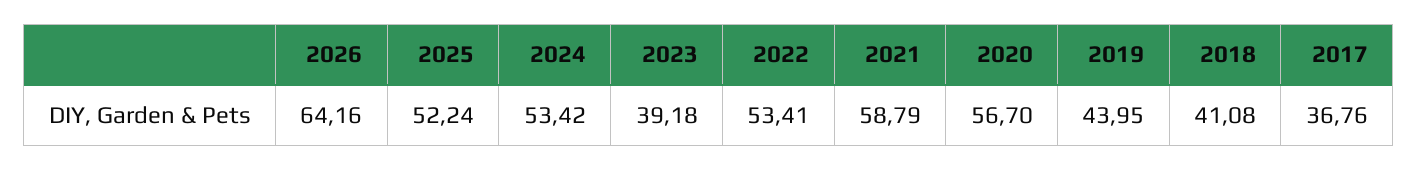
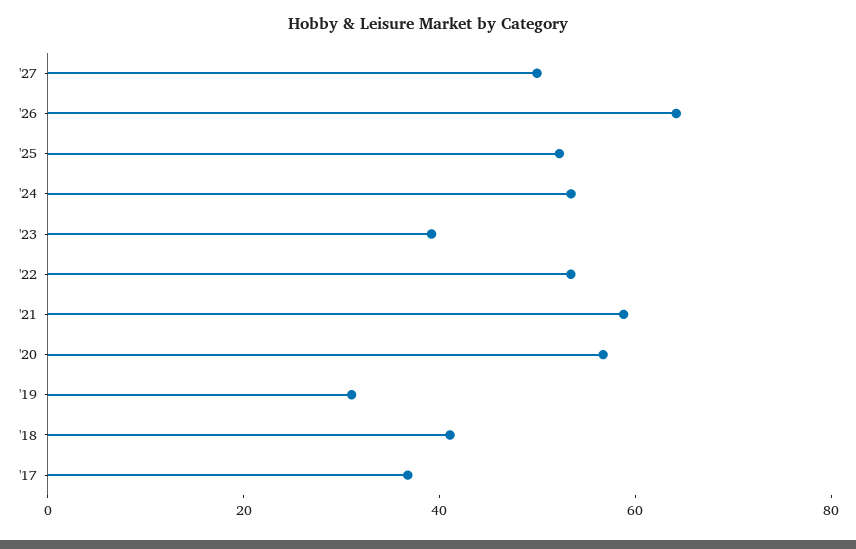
2019: 43.95 -> 30
'27: none -> 50

